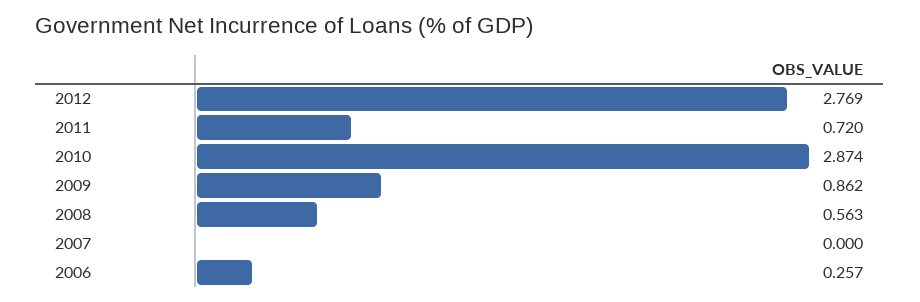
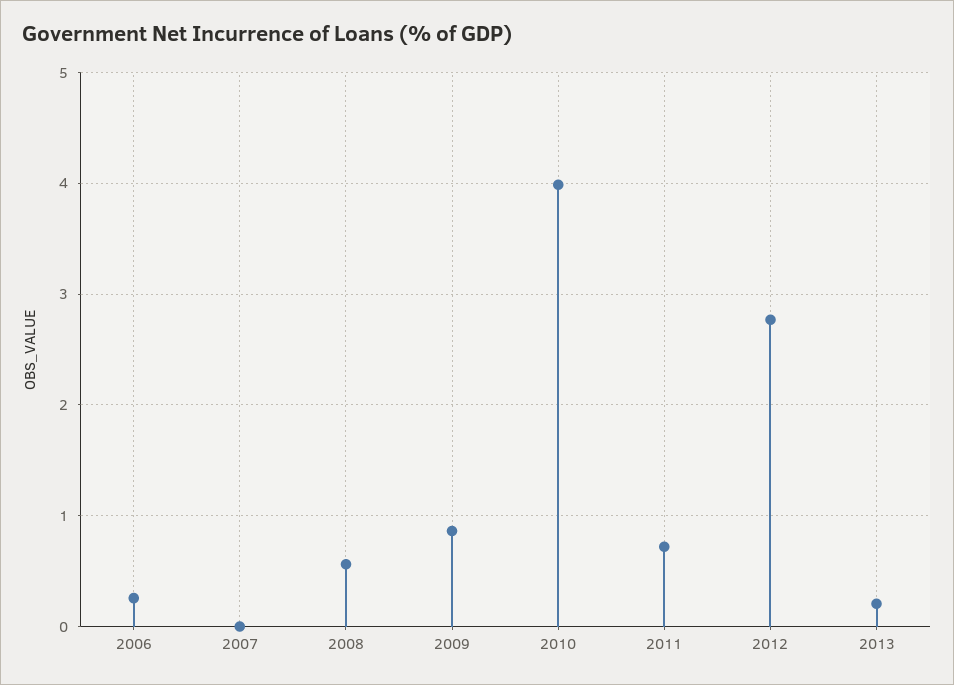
2010: 2.874 -> 4
2013: none -> 0.2

